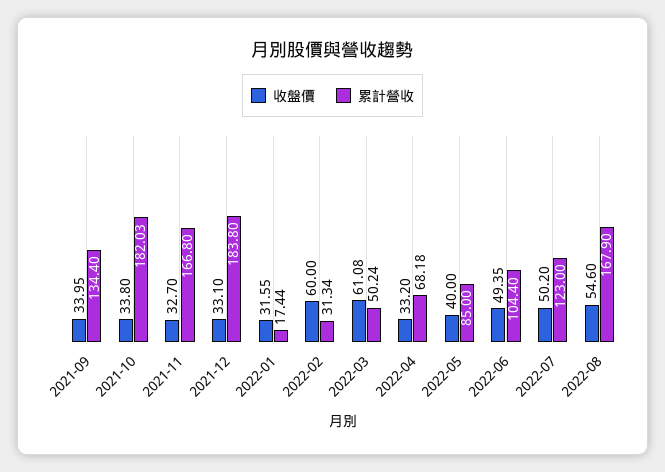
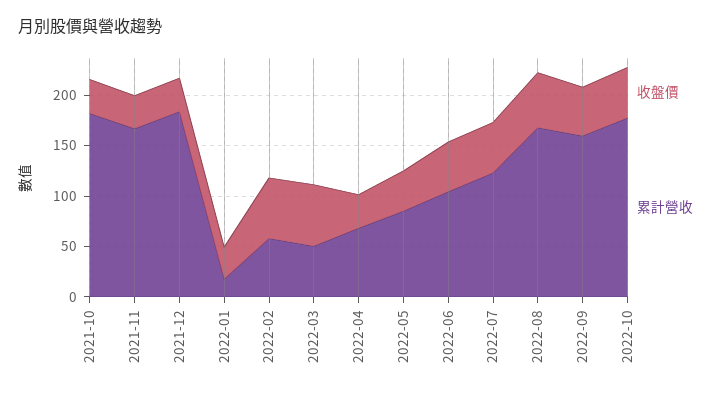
收盤價, 2021-09: 33.95 -> none
累計營收, 2021-09: 134.4 -> none
累計營收, 2022-02: 31.34 -> 60
收盤價, 2022-09: none -> 50
累計營收, 2022-09: none -> 160
收盤價, 2022-10: none -> 50
累計營收, 2022-10: none -> 180

